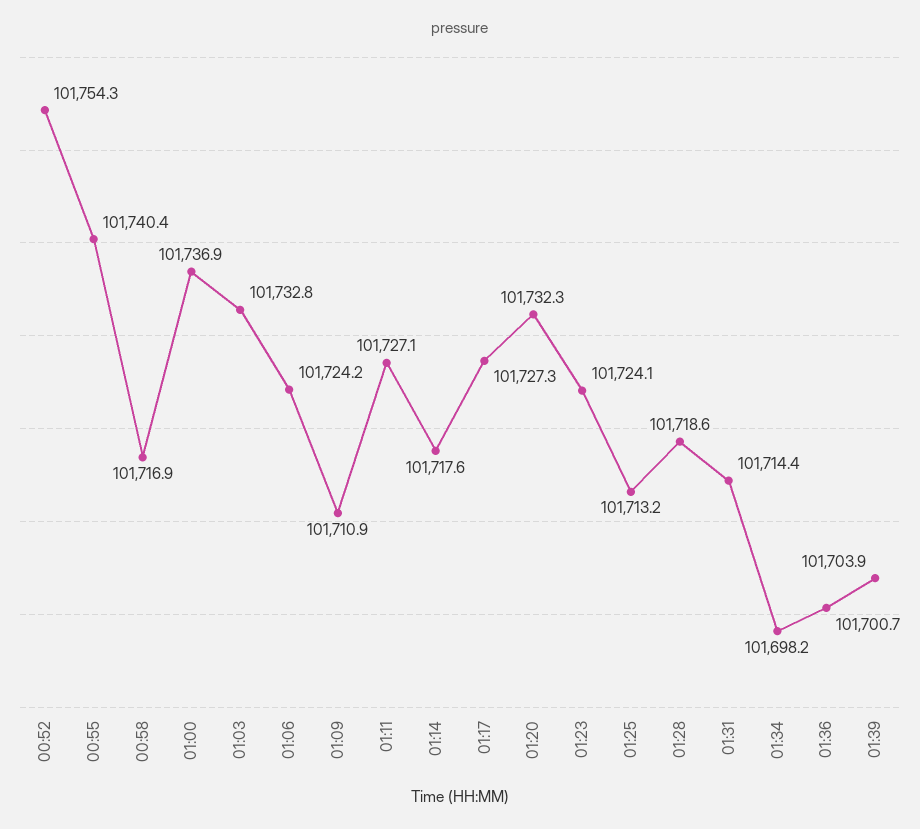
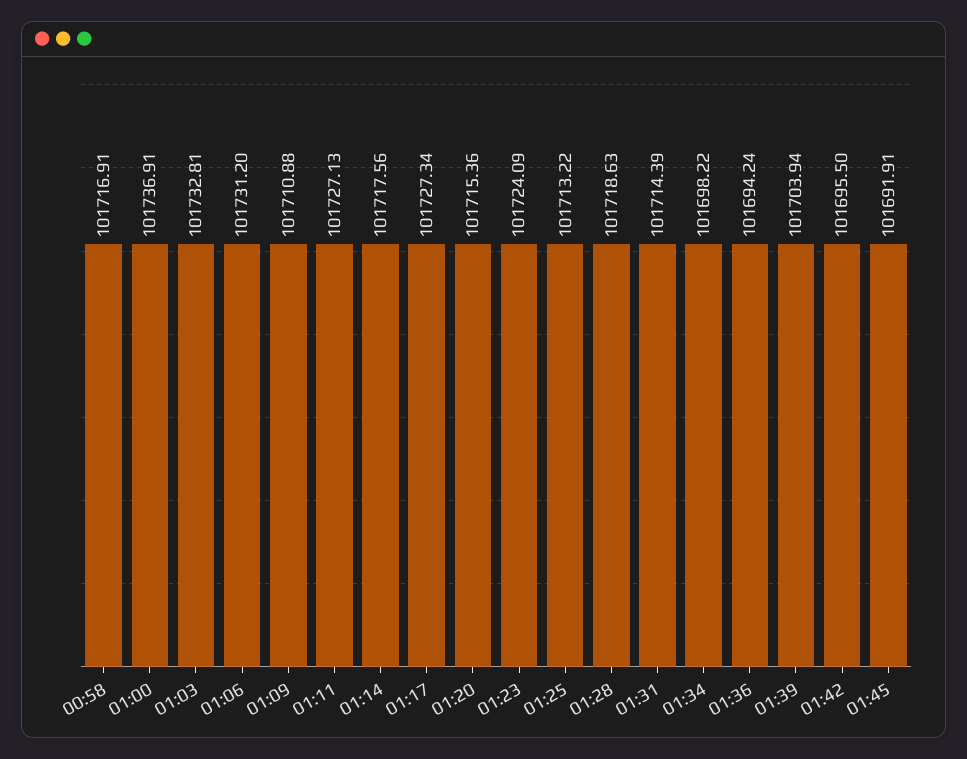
00:52: 101754.3 -> none
00:55: 101740.4 -> none
01:06: 101724.2 -> 101731.2
01:20: 101732.3 -> 101715.36
01:36: 101700.7 -> 101694.24
01:42: none -> 101695.5
01:45: none -> 101691.91

